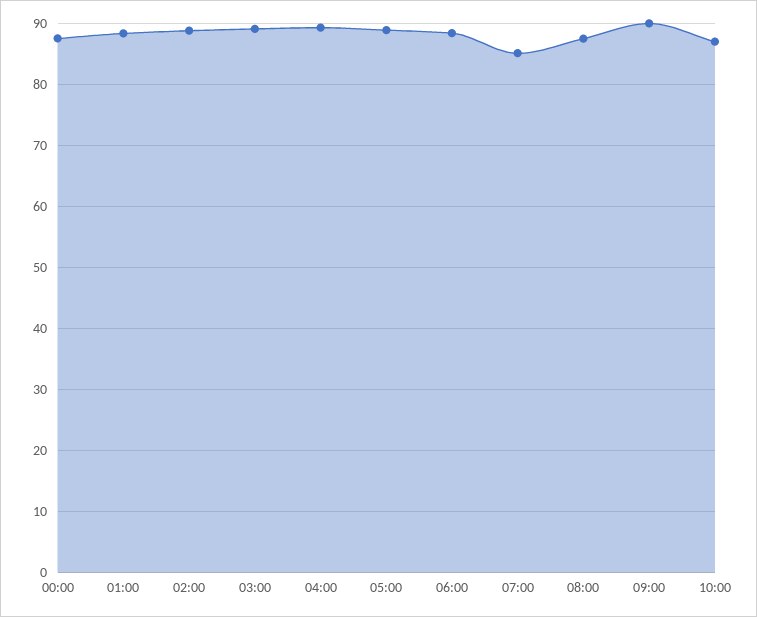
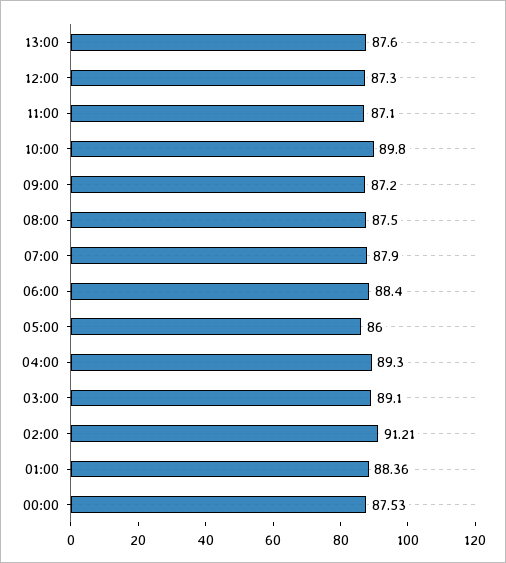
02:00: 89 -> 91.21
05:00: 89 -> 86
07:00: 85 -> 87.9
09:00: 90 -> 87.2
10:00: 87 -> 89.8
13:00: none -> 87.6
12:00: none -> 87.3
11:00: none -> 87.1

